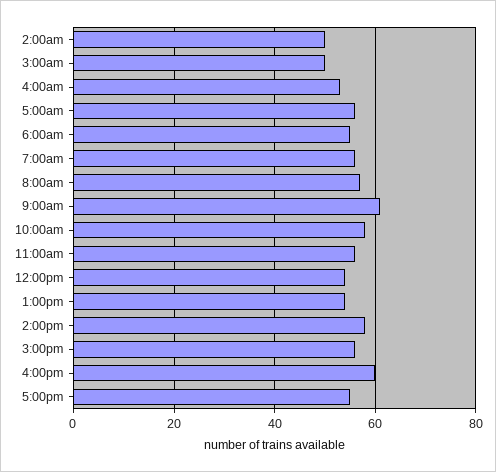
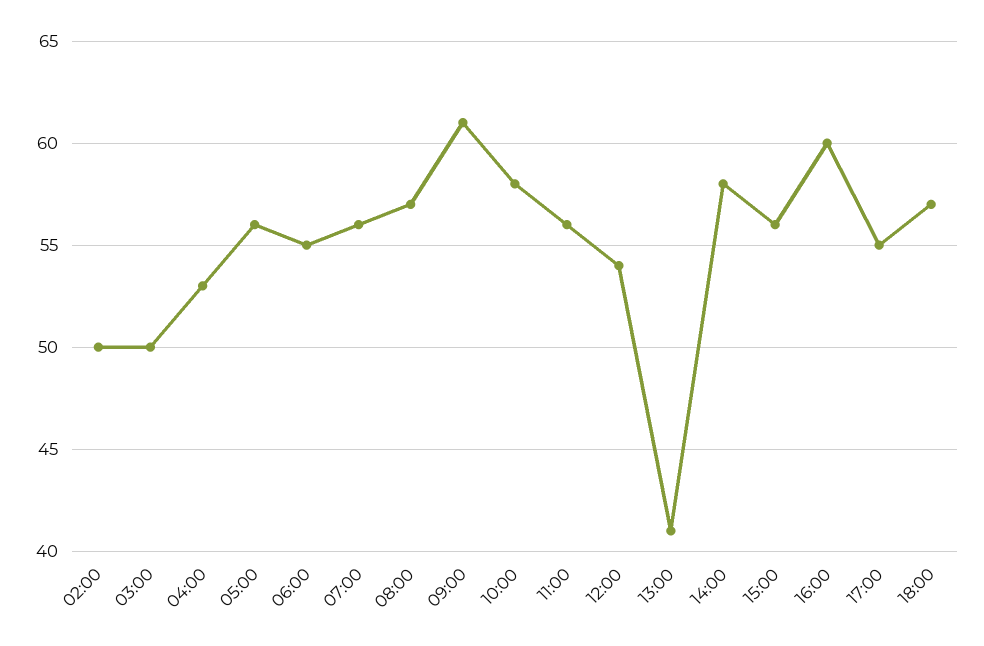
1:00pm: 55 -> 41
18:00: none -> 57

